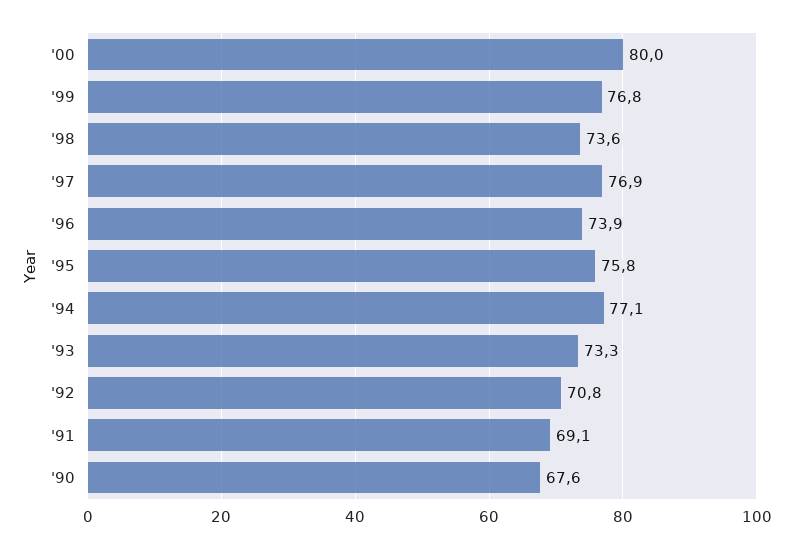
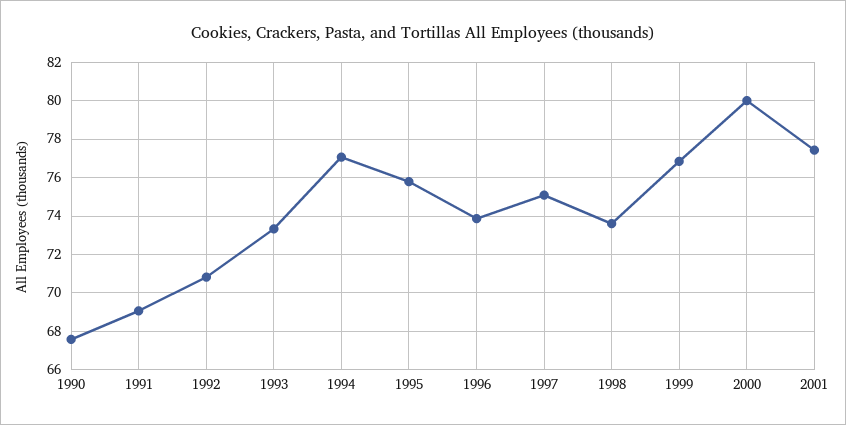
'97: 76.9 -> 75
2001: none -> 77.5

